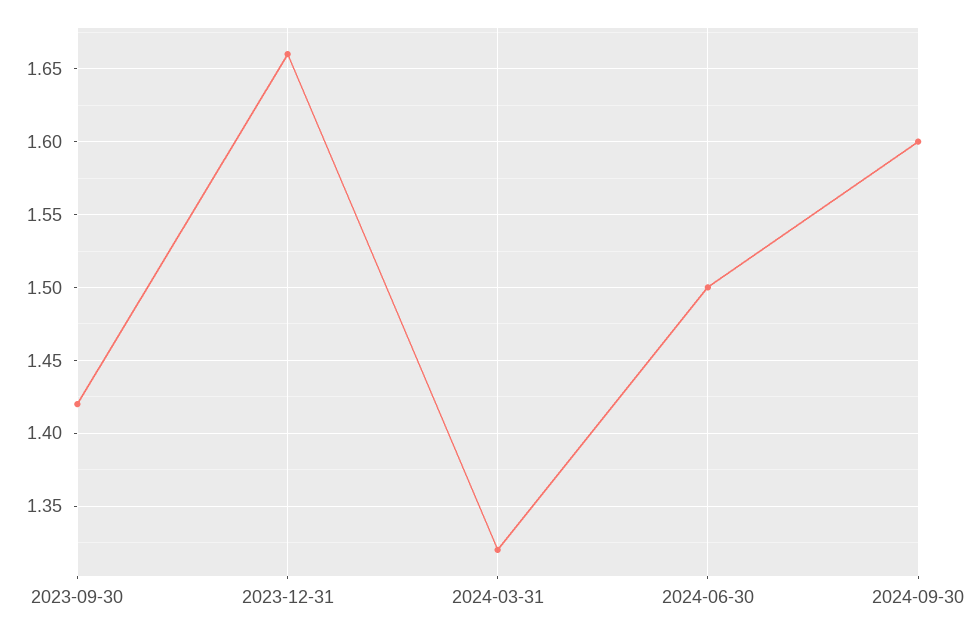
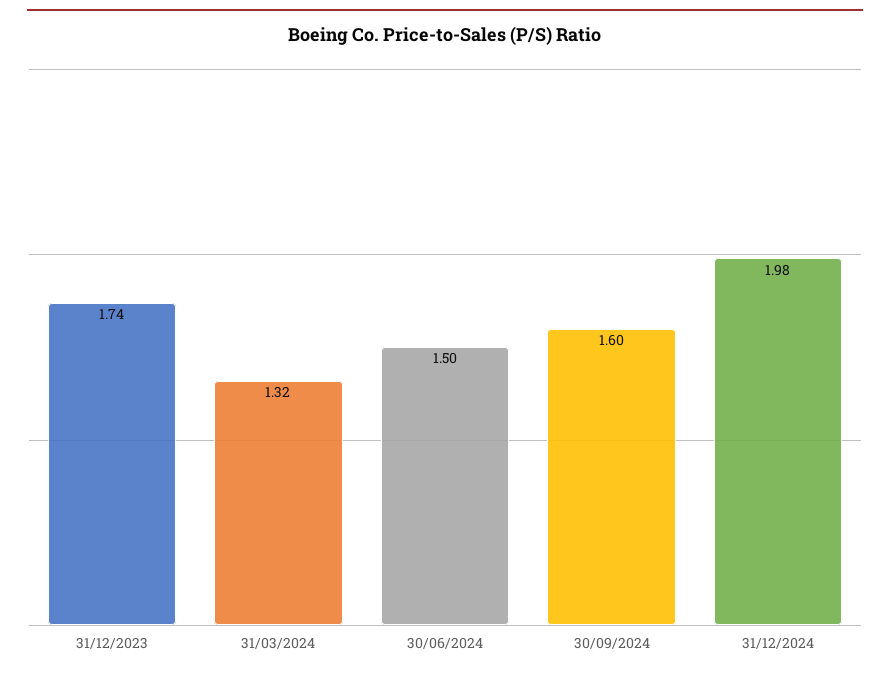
2023-09-30: 1.42 -> none
2023-12-31: 1.66 -> 1.74
31/12/2024: none -> 1.98

